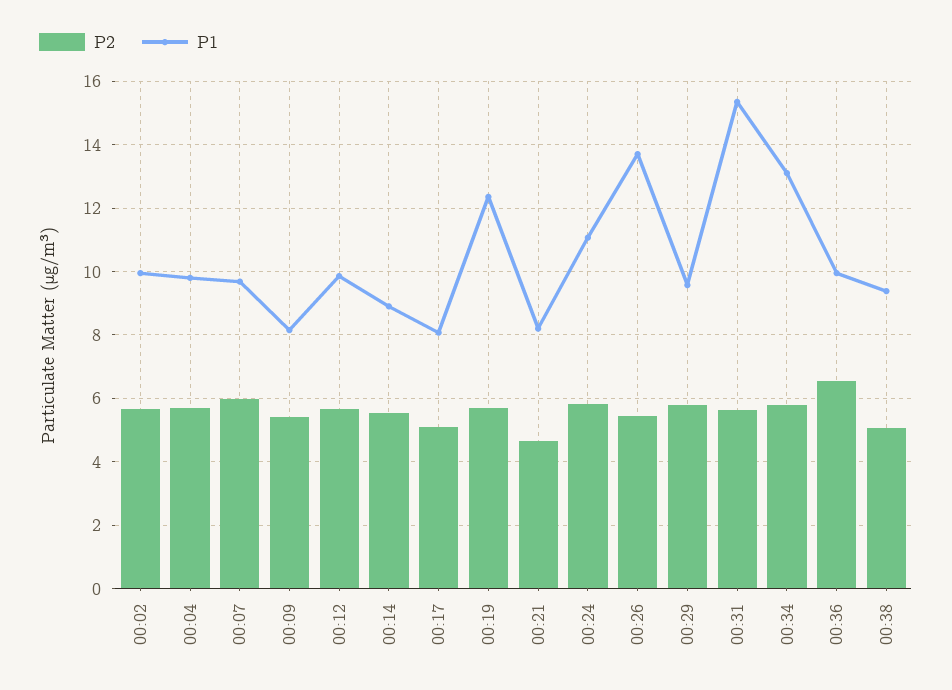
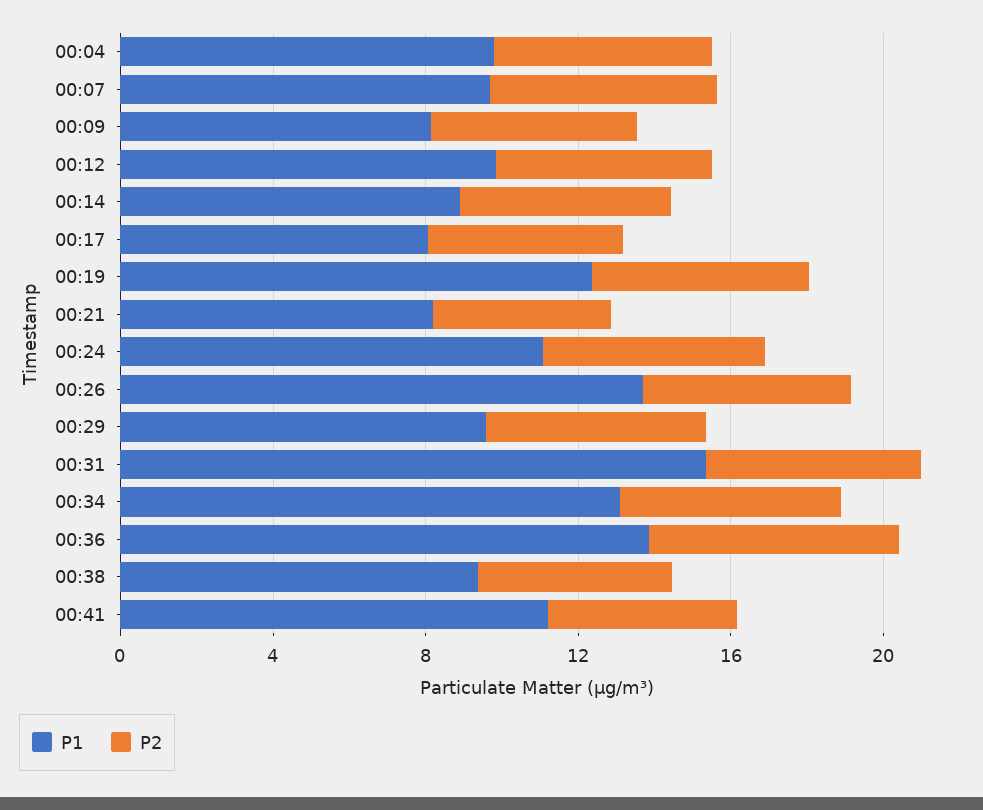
P2, 00:02: 5.6 -> none
P1, 00:02: 10 -> none
P1, 00:36: 10 -> 14
P1, 00:41: none -> 11
P2, 00:41: none -> 5

